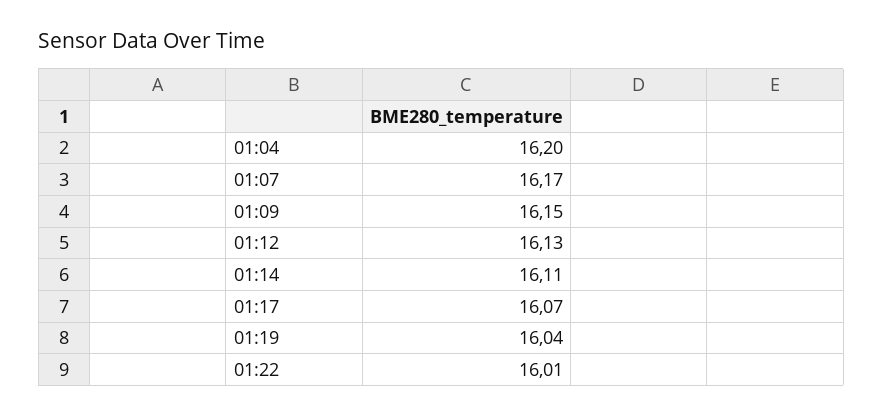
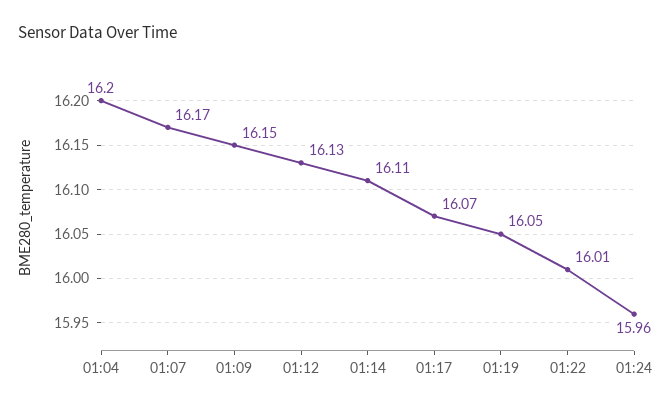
01:19: 16.04 -> 16.05
01:24: none -> 15.96

